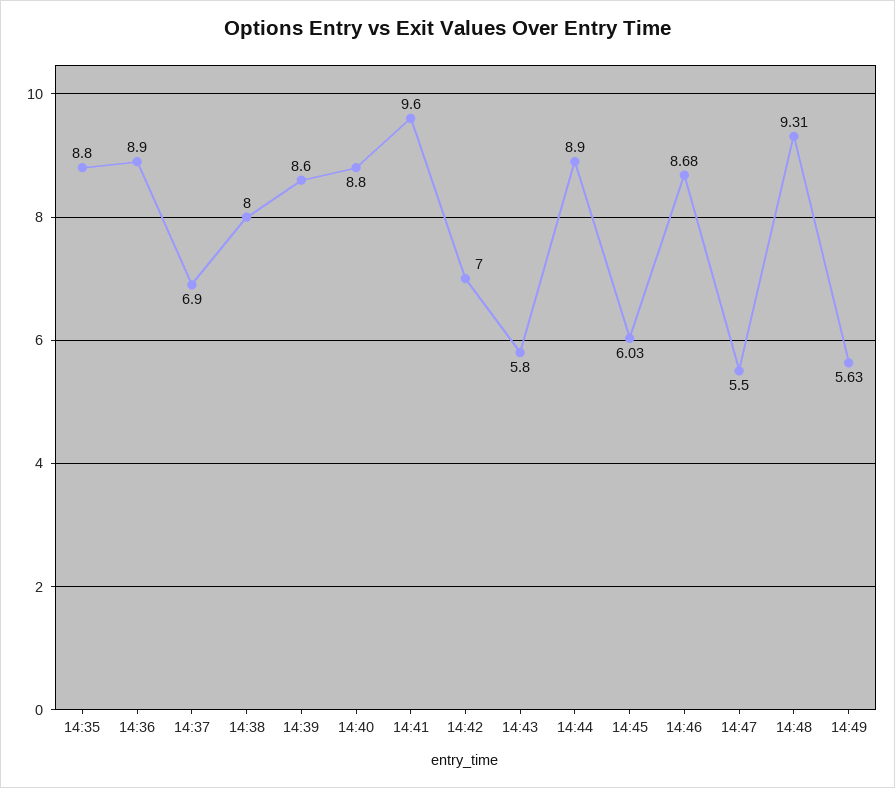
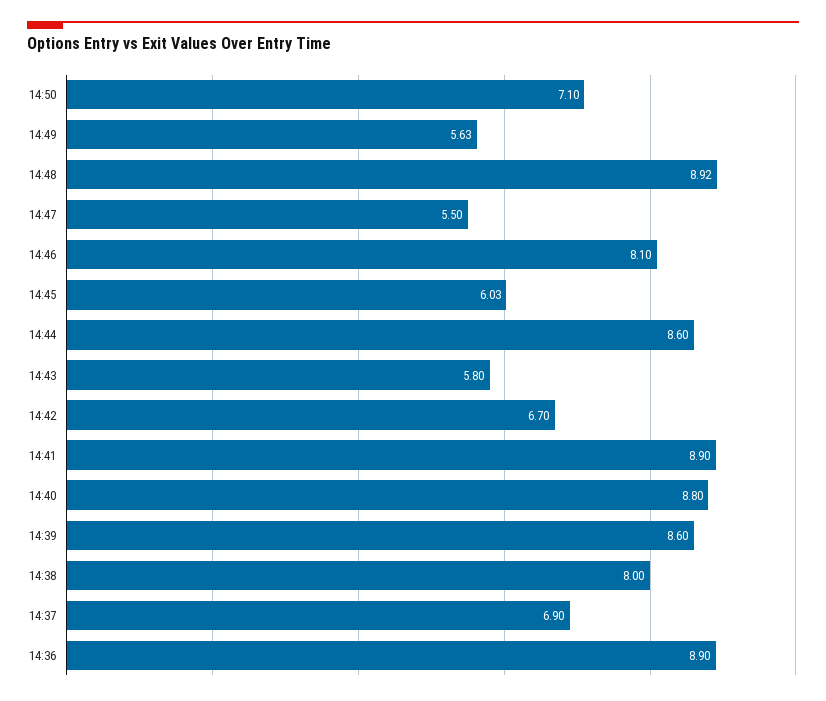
14:35: 8.8 -> none
14:41: 9.6 -> 8.9
14:42: 7 -> 6.7
14:44: 8.9 -> 8.6
14:46: 8.68 -> 8.1
14:48: 9.31 -> 8.92
14:50: none -> 7.1

